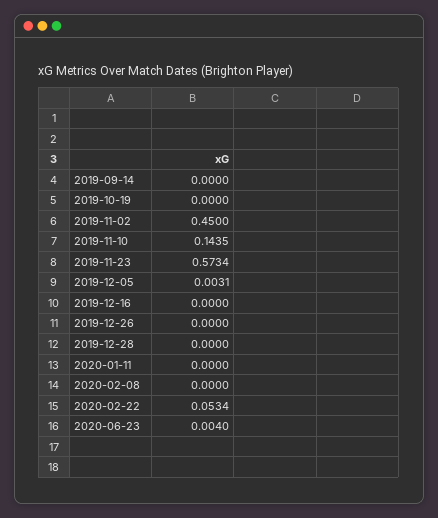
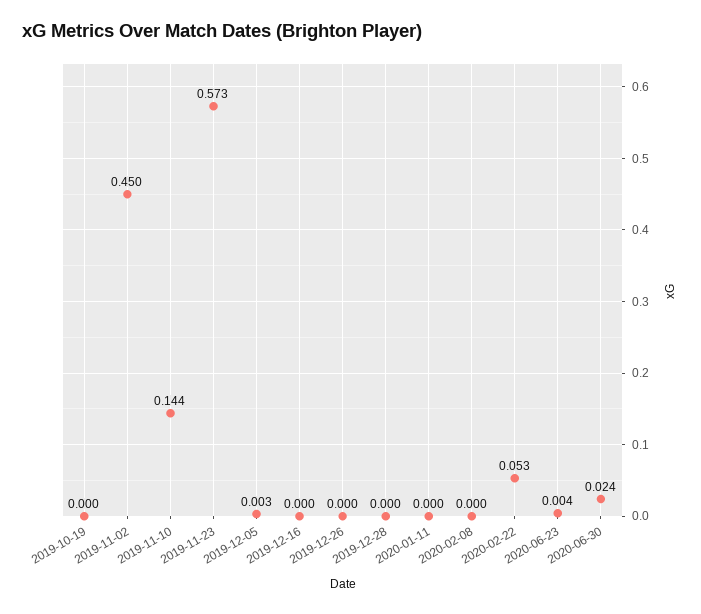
2019-09-14: 0 -> none
2020-06-30: none -> 0.024

